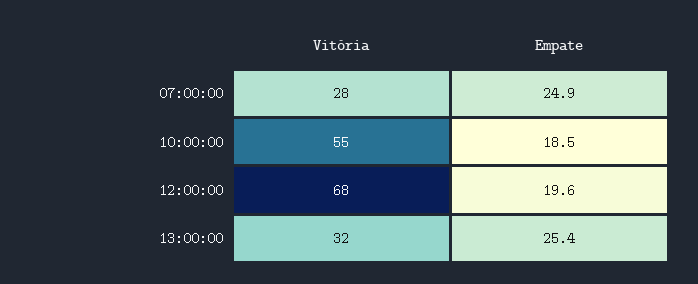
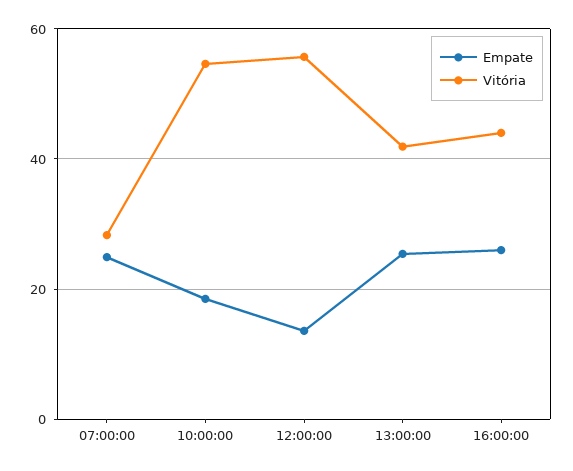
Vitória, 12:00:00: 68 -> 56
Empate, 12:00:00: 19.6 -> 14
Vitória, 13:00:00: 32 -> 42
Empate, 16:00:00: none -> 26
Vitória, 16:00:00: none -> 44

